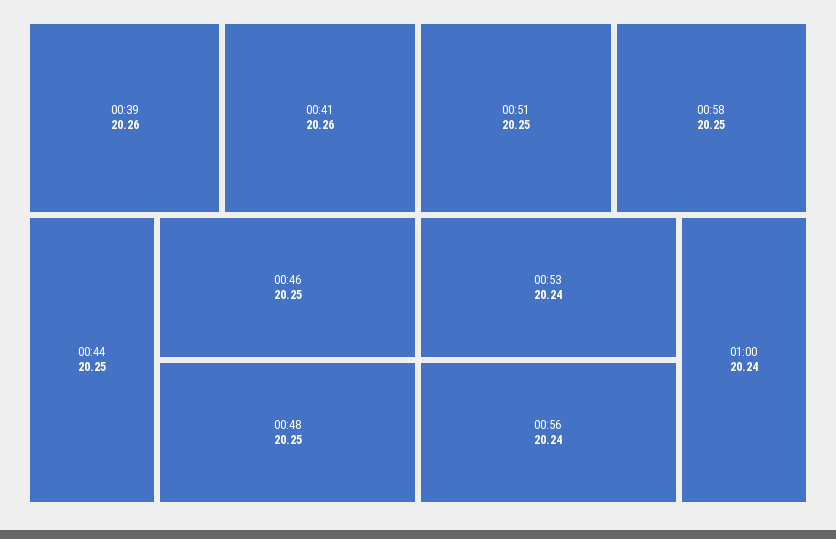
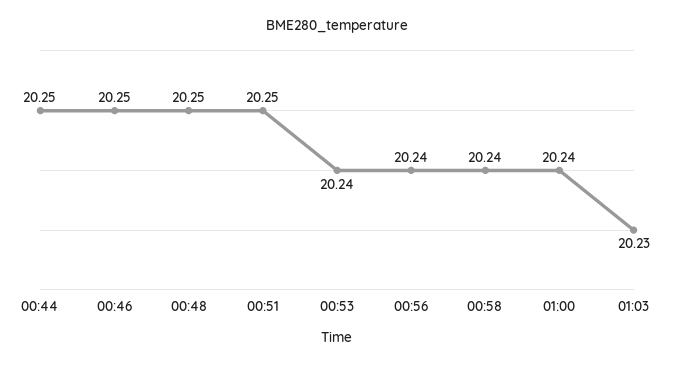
00:39: 20.26 -> none
00:41: 20.26 -> none
00:58: 20.25 -> 20.24
01:03: none -> 20.23

